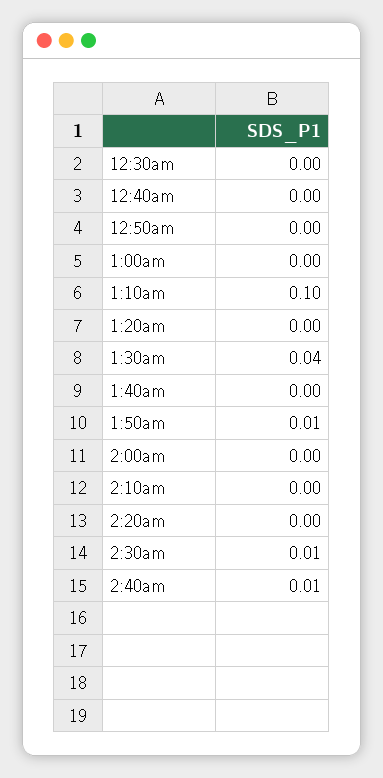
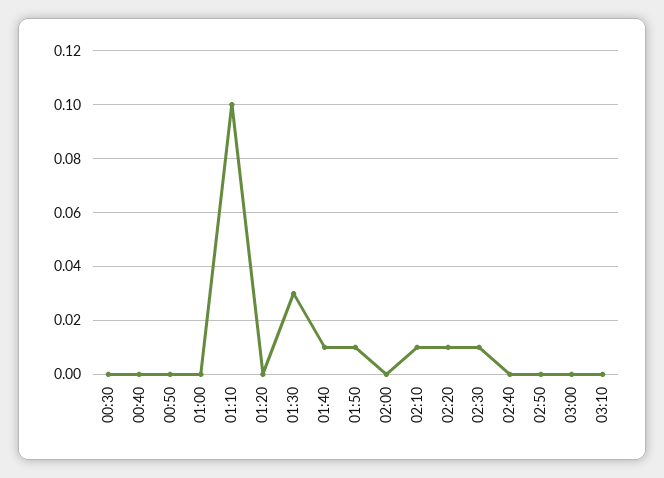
1:30am: 0.04 -> 0.03
1:40am: 0 -> 0.01
2:10am: 0 -> 0.01
2:20am: 0 -> 0.01
2:40am: 0.01 -> 0
02:50: none -> 0
03:00: none -> 0
03:10: none -> 0

